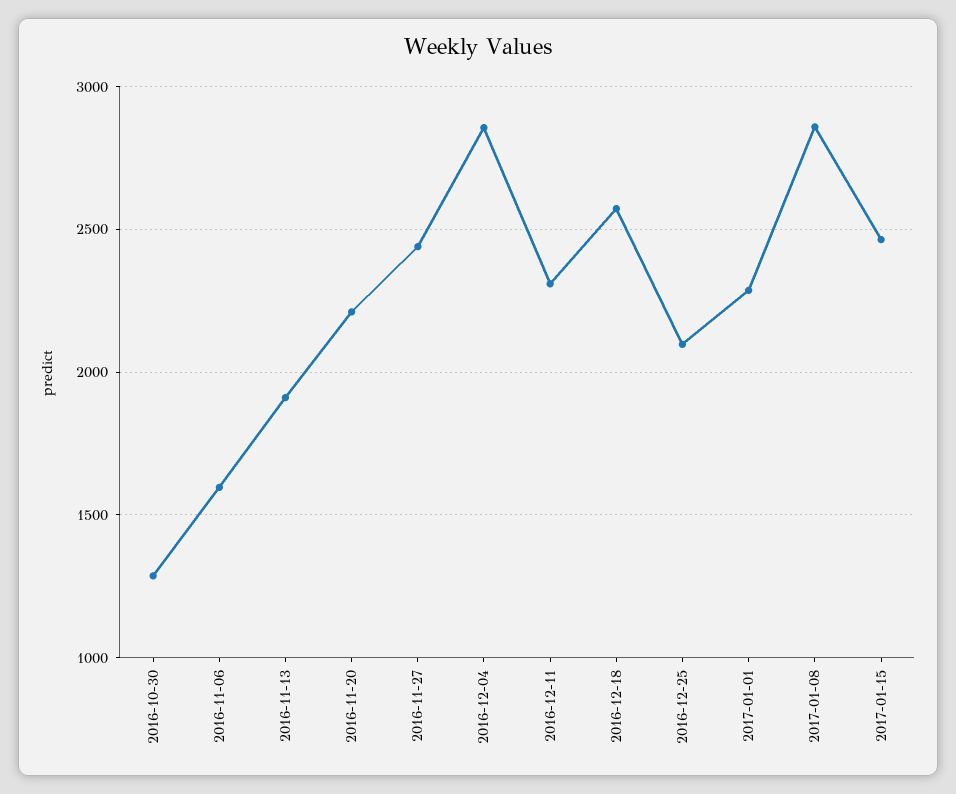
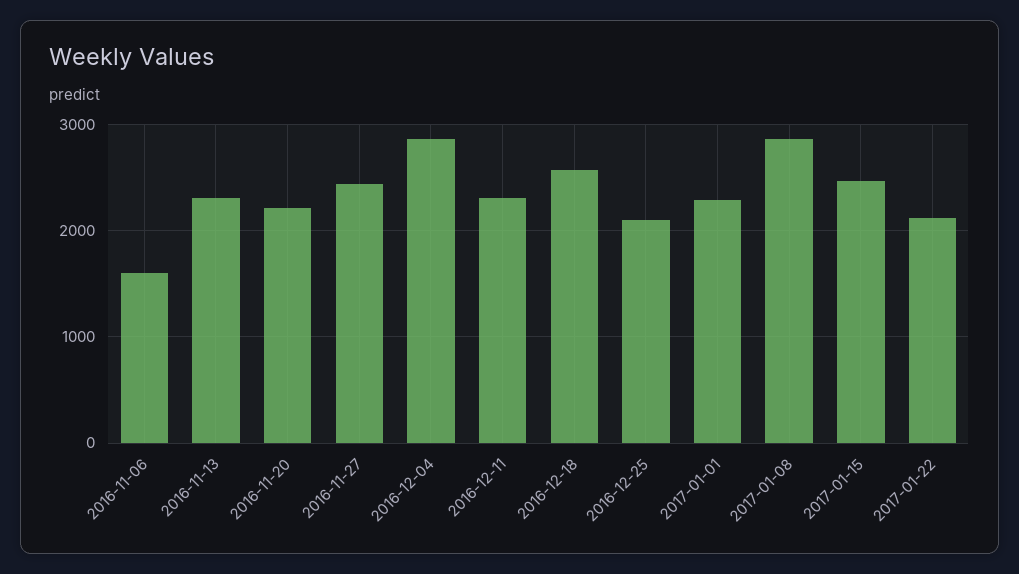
2016-10-30: 1300 -> none
2016-11-13: 1900 -> 2300
2017-01-22: none -> 2100

